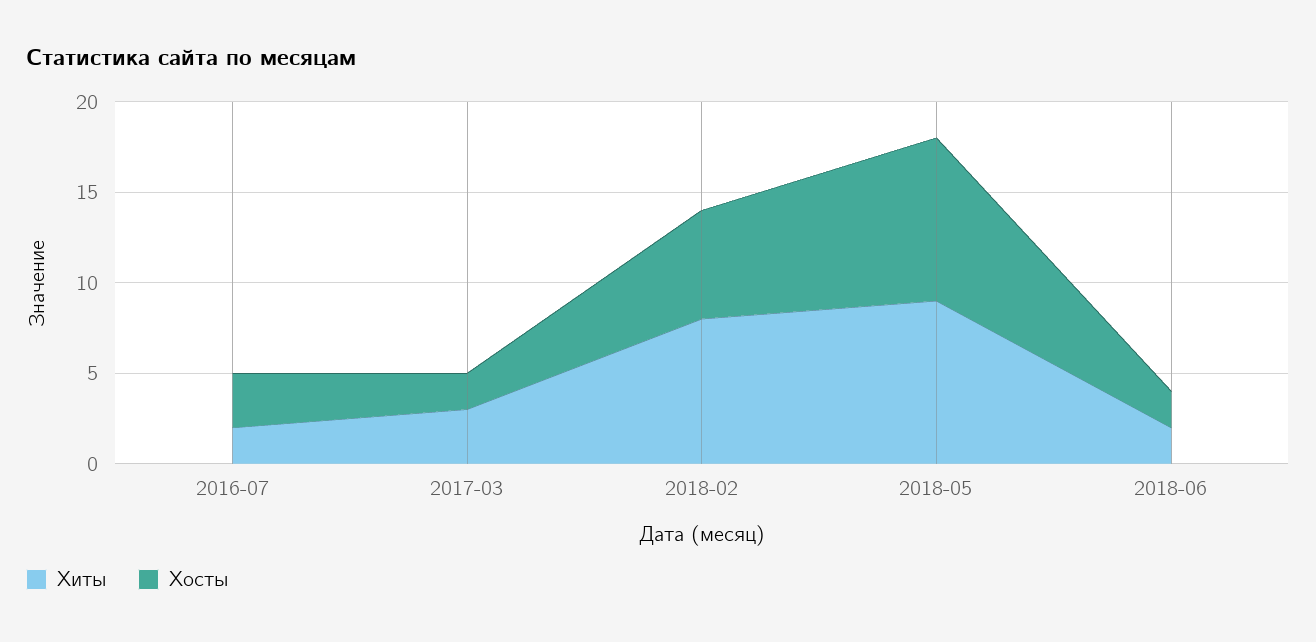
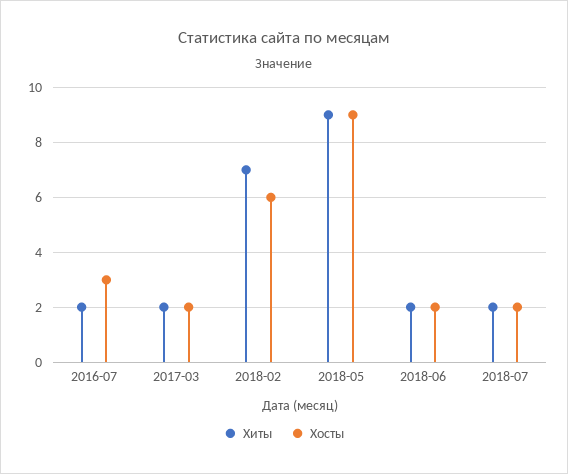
Хиты, 2017-03: 3 -> 2
Хиты, 2018-02: 8 -> 7
Хиты, 2018-07: none -> 2
Хосты, 2018-07: none -> 2

